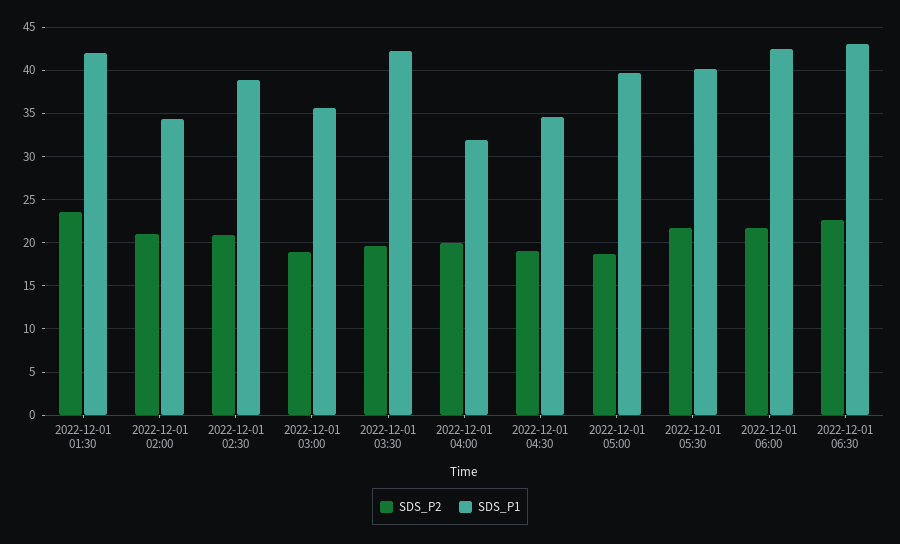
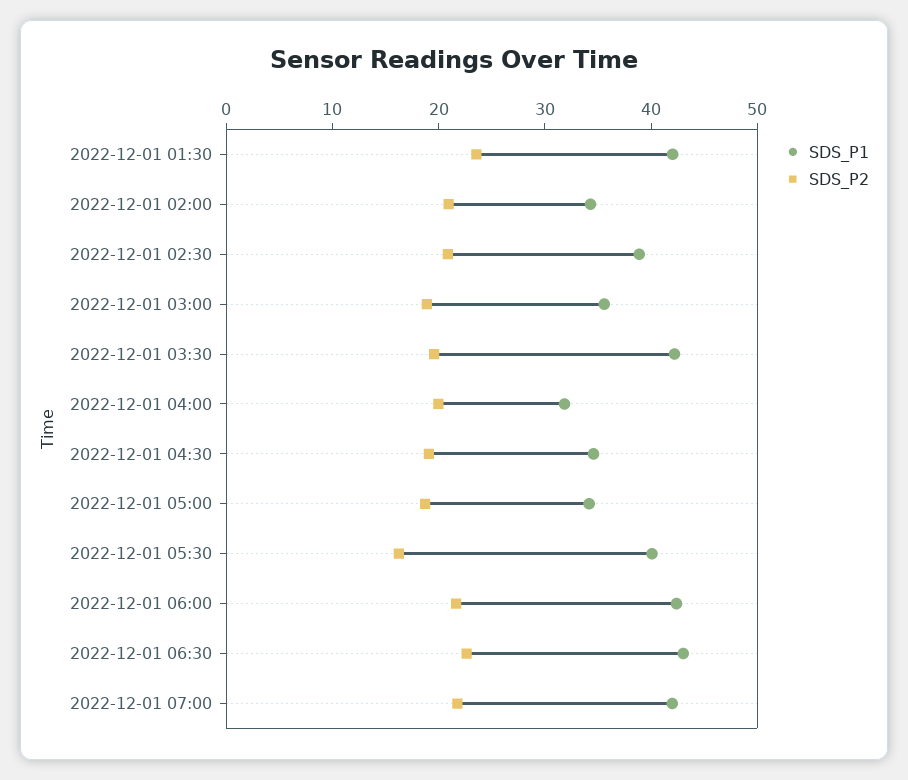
SDS_P1, 2022-12-01 05:00: 40 -> 34
SDS_P2, 2022-12-01 05:30: 22 -> 16
SDS_P1, 2022-12-01 07:00: none -> 42
SDS_P2, 2022-12-01 07:00: none -> 22

